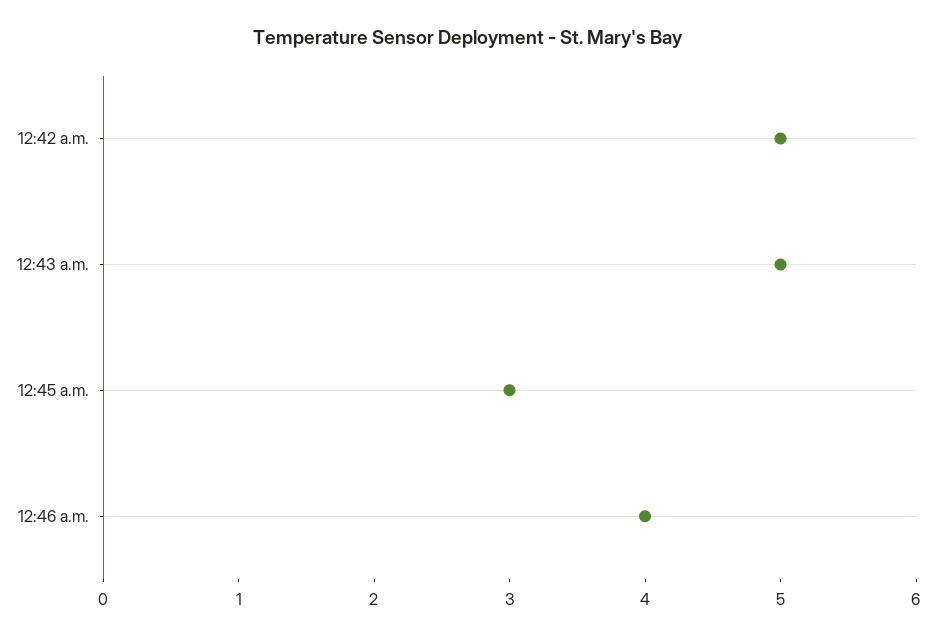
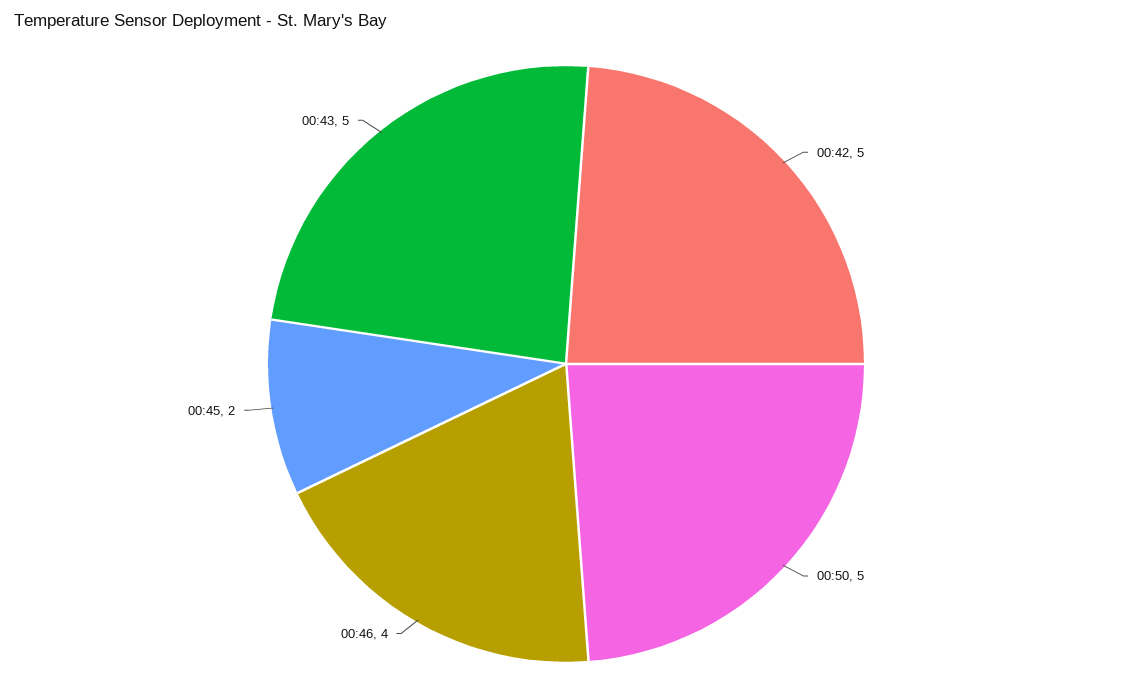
12:45 a.m.: 3 -> 2
00:50: none -> 5

